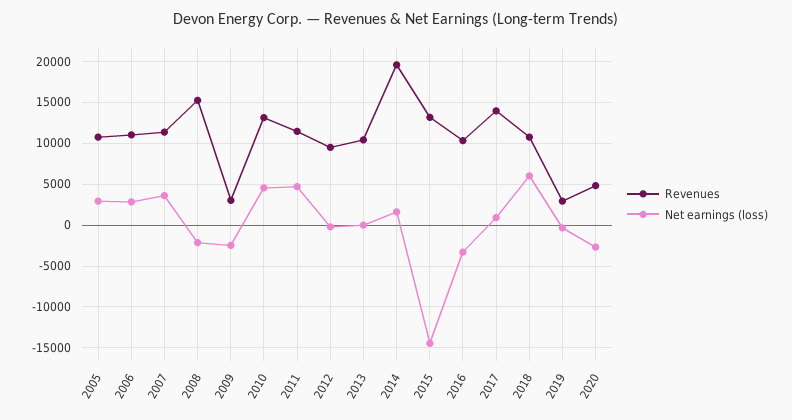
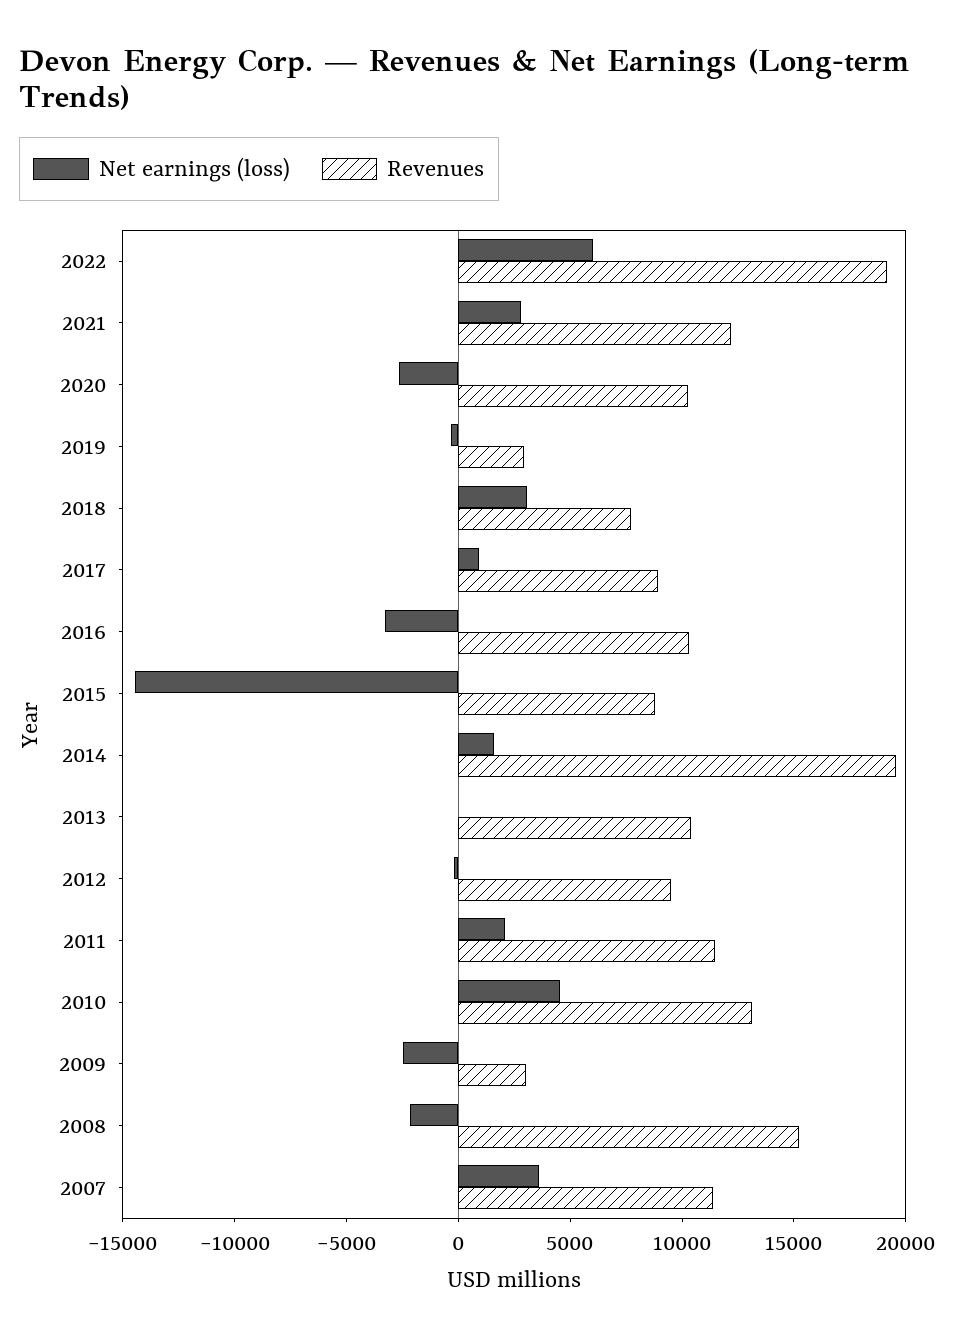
Revenues, 2005: 11000 -> none
Net earnings (loss), 2005: 3000 -> none
Revenues, 2006: 11000 -> none
Net earnings (loss), 2006: 3000 -> none
Net earnings (loss), 2011: 5000 -> 2000
Revenues, 2015: 13000 -> 9000
Revenues, 2017: 14000 -> 9000
Revenues, 2018: 11000 -> 8000
Net earnings (loss), 2018: 6000 -> 3000
Revenues, 2020: 5000 -> 10000
Net earnings (loss), 2022: none -> 6000
Revenues, 2022: none -> 19000
Net earnings (loss), 2021: none -> 3000
Revenues, 2021: none -> 12000

